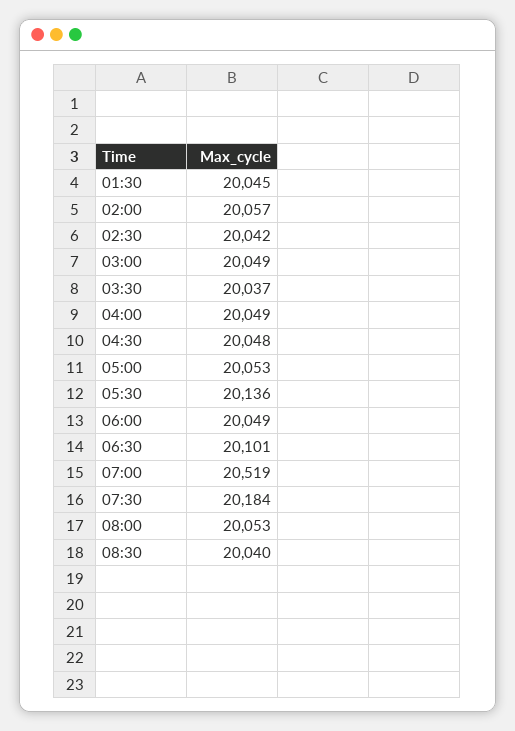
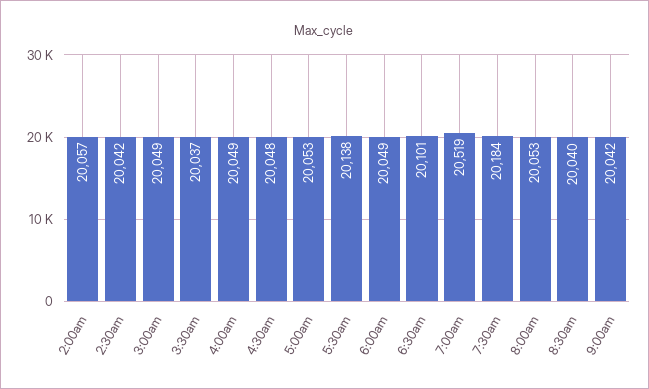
01:30: 20045 -> none
05:30: 20136 -> 20138
9:00am: none -> 20042

